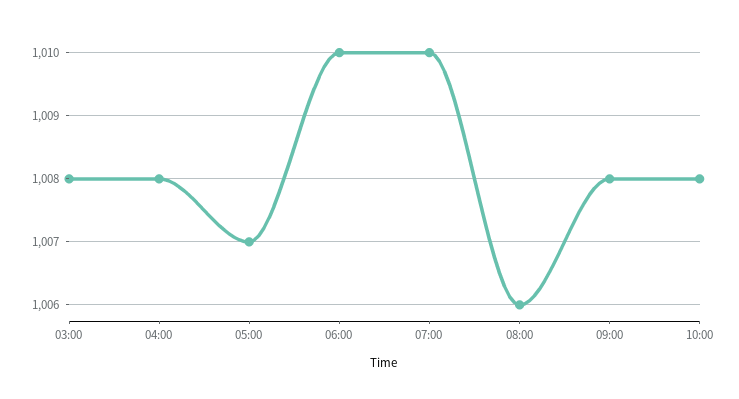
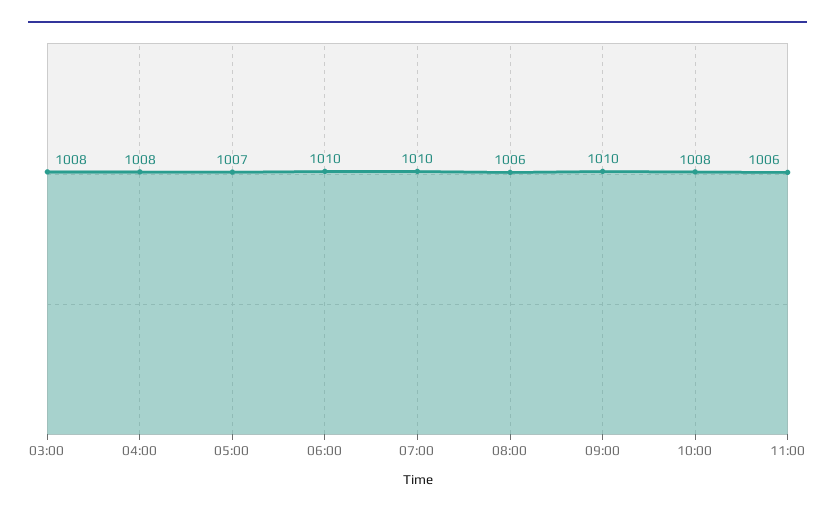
09:00: 1008 -> 1010
11:00: none -> 1006

